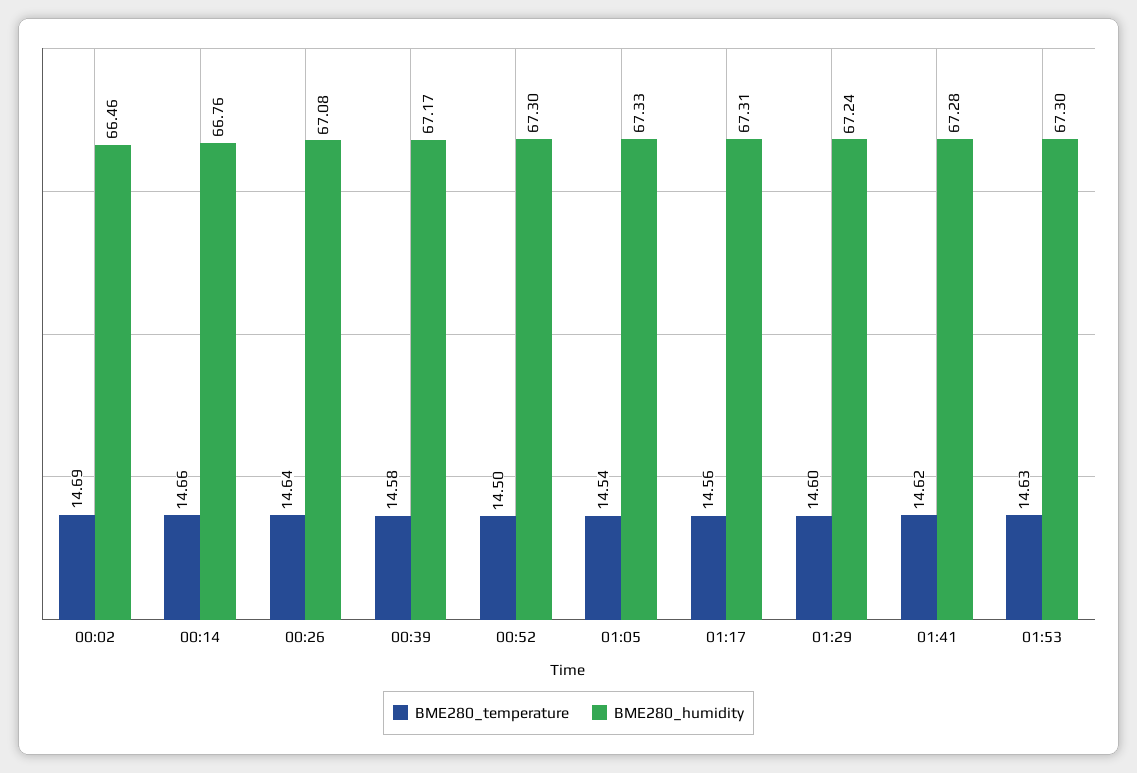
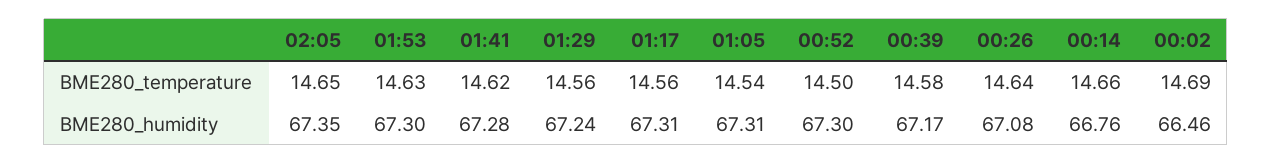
BME280_humidity, 01:05: 67.33 -> 67.31
BME280_temperature, 01:29: 14.6 -> 14.56
BME280_temperature, 02:05: none -> 14.65
BME280_humidity, 02:05: none -> 67.35

